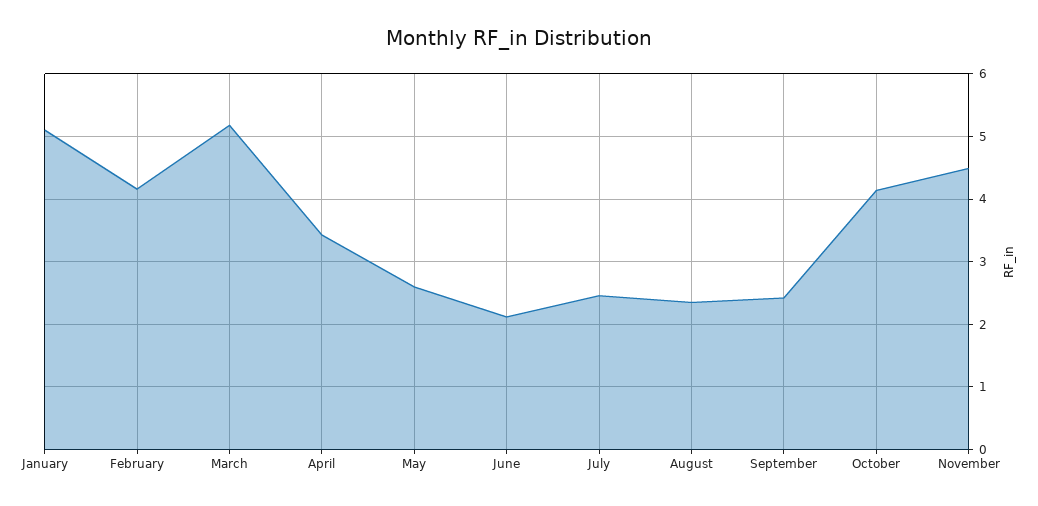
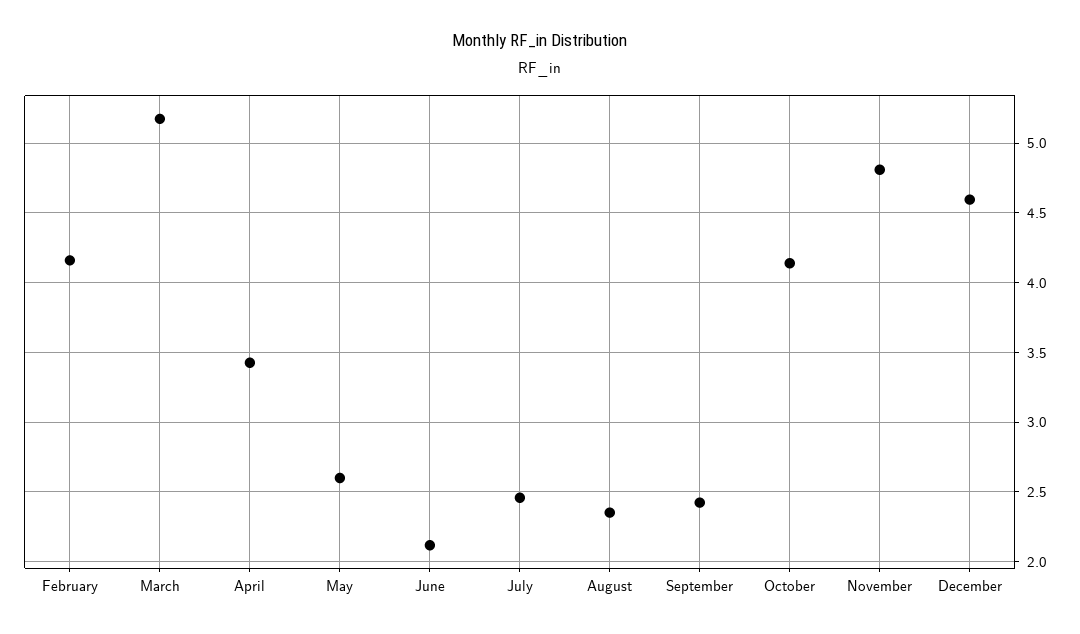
January: 5.1 -> none
November: 4.5 -> 4.8
December: none -> 4.6

